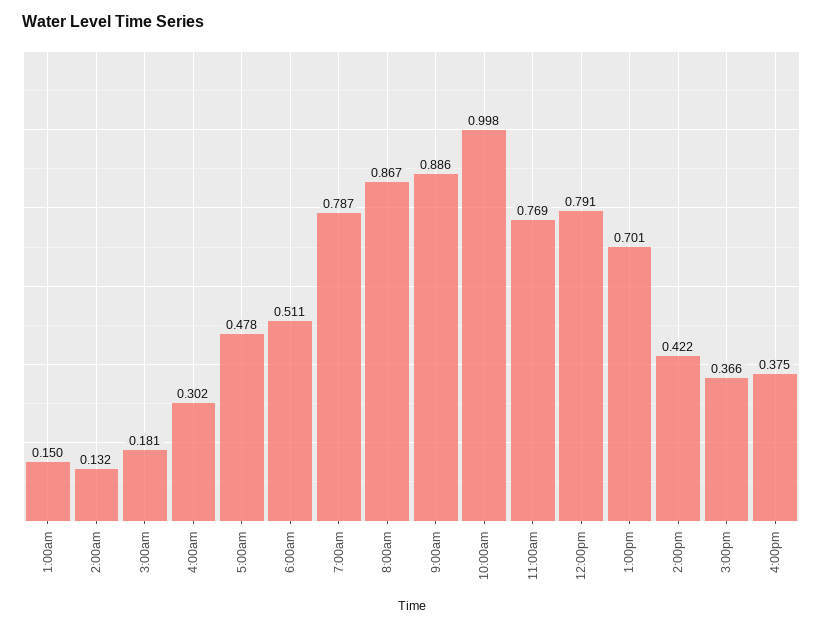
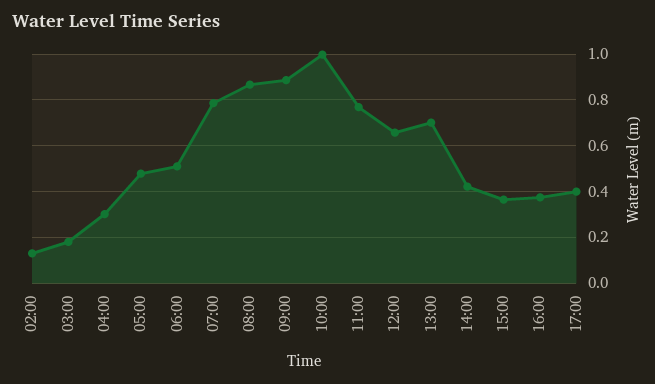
1:00am: 0.15 -> none
12:00pm: 0.791 -> 0.65
17:00: none -> 0.4

